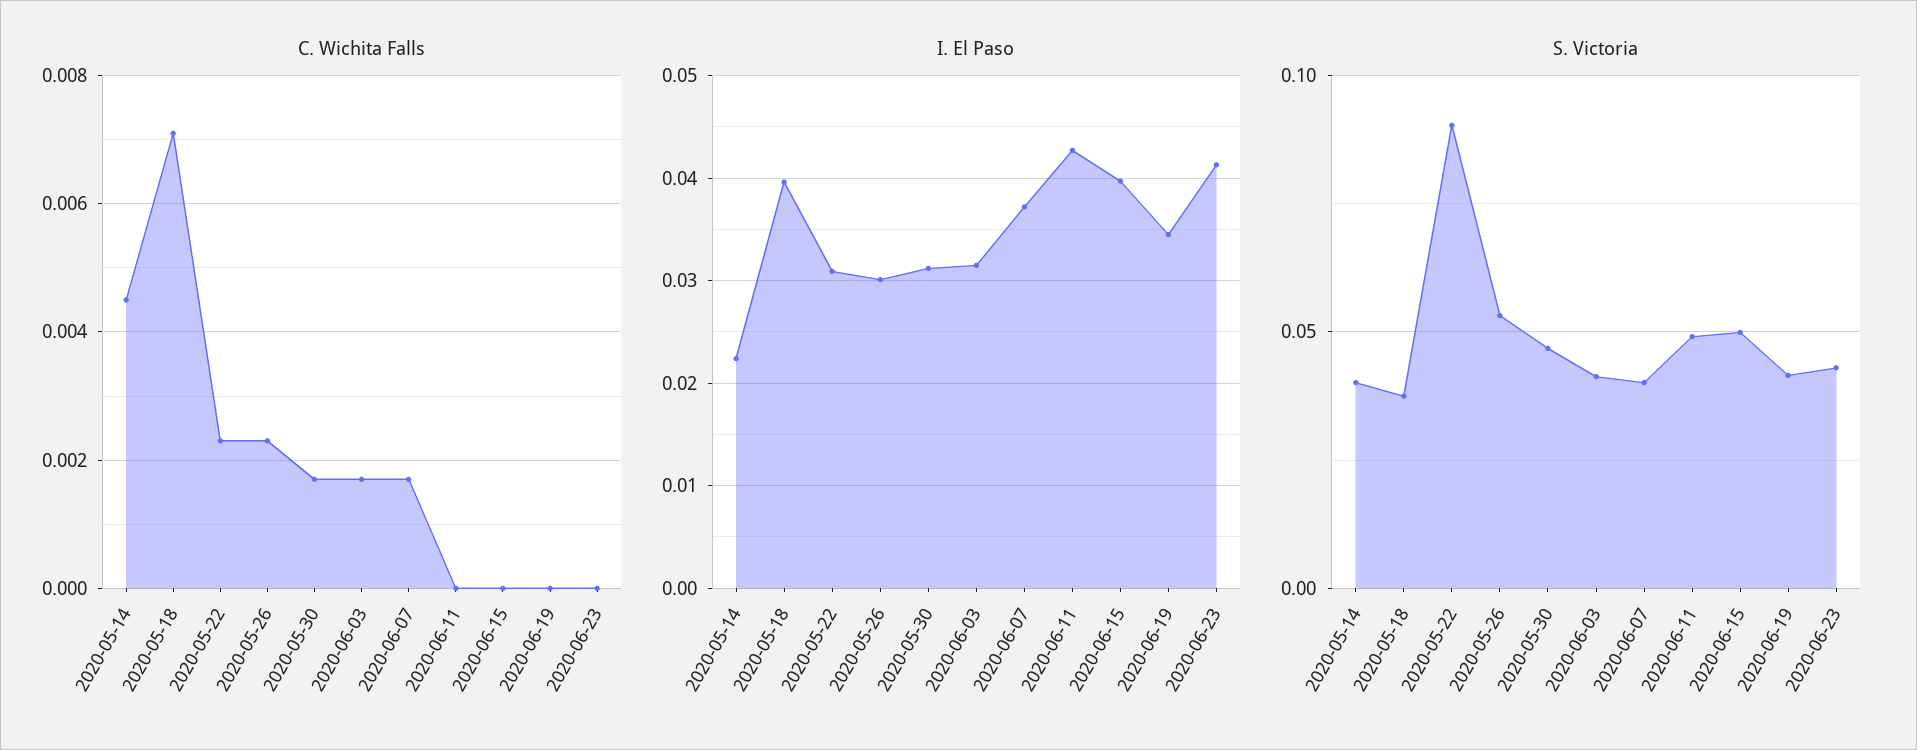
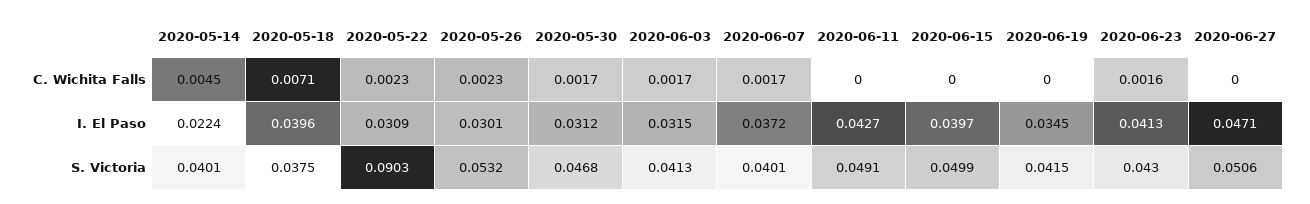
C. Wichita Falls, 2020-06-23: 0 -> 0.0016
C. Wichita Falls, 2020-06-27: none -> 0
I. El Paso, 2020-06-27: none -> 0.0471
S. Victoria, 2020-06-27: none -> 0.0506

